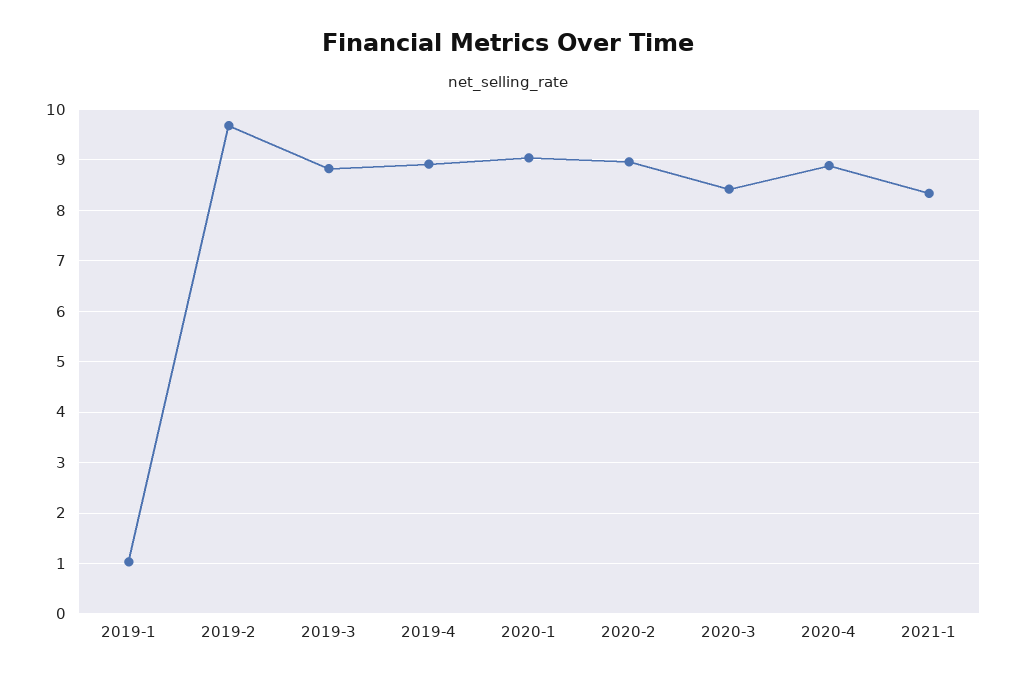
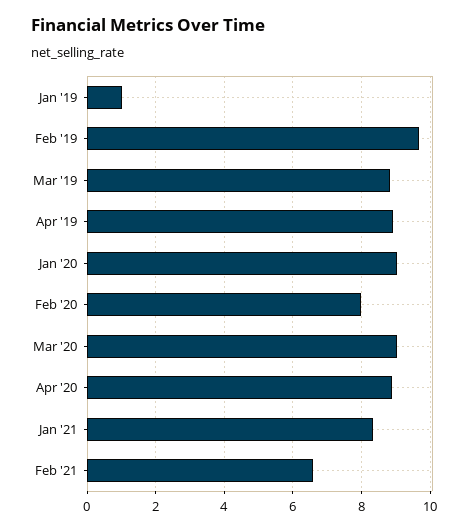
2020-2: 9 -> 8
2020-3: 8.4 -> 9
Feb '21: none -> 6.6

